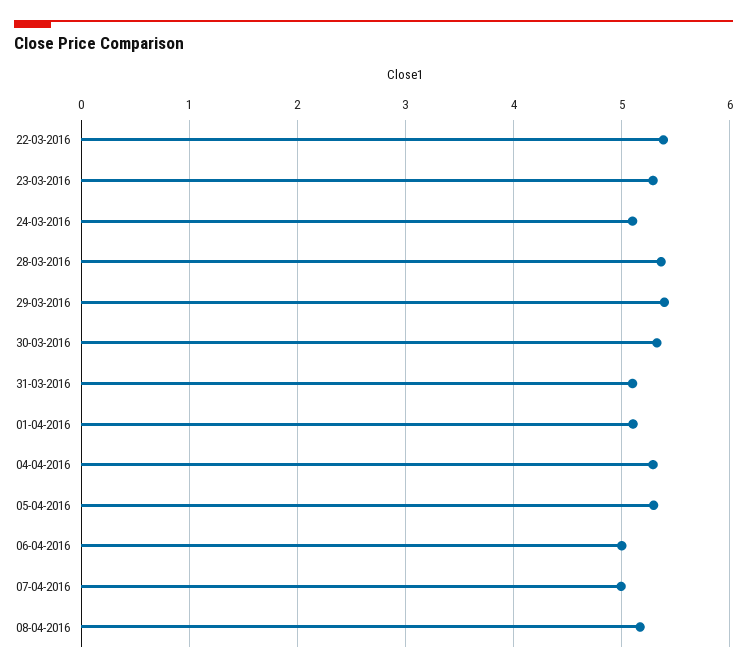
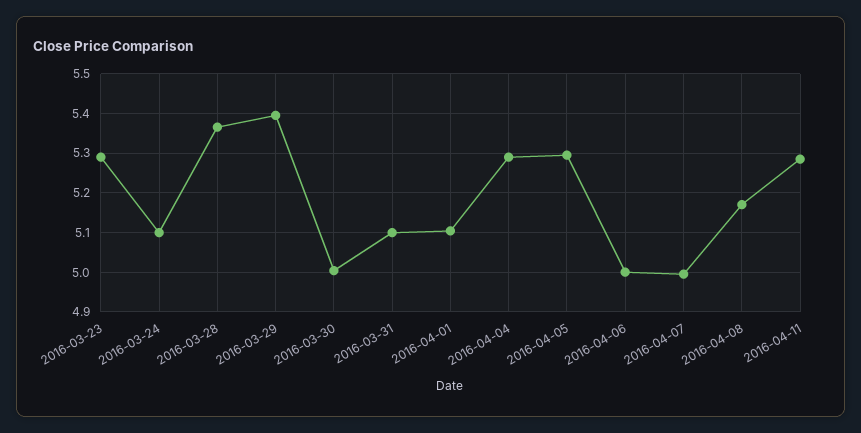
22-03-2016: 5.4 -> none
30-03-2016: 5.3 -> 5
2016-04-11: none -> 5.28

